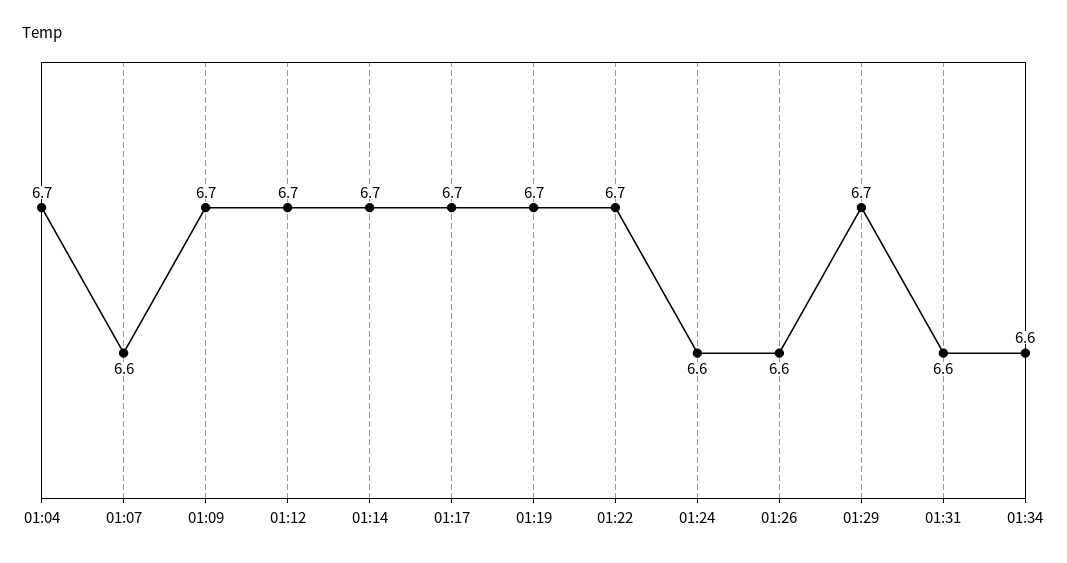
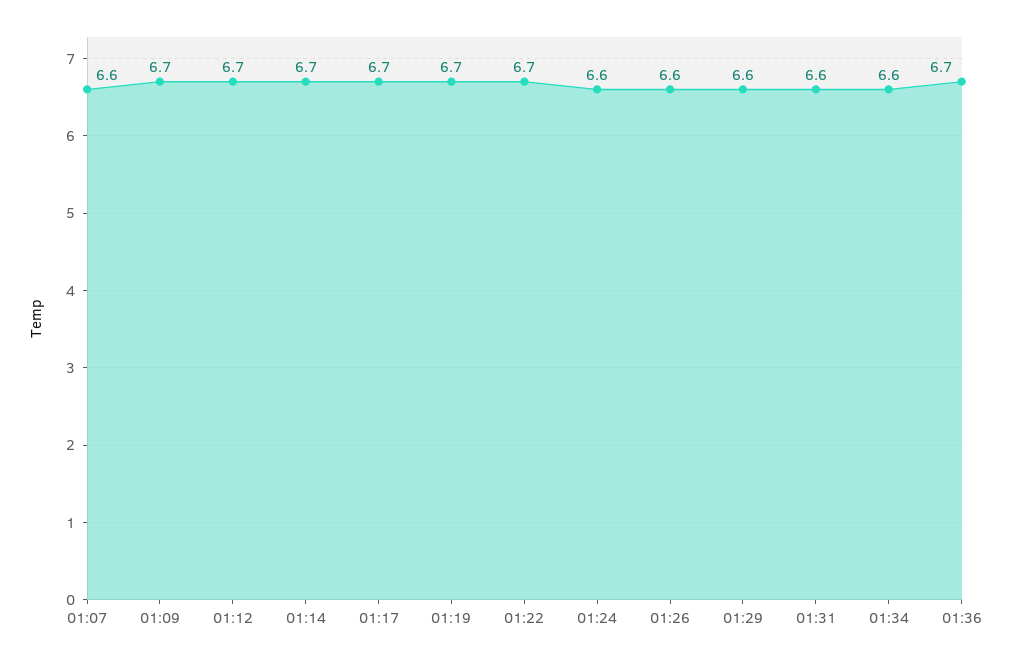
01:04: 6.7 -> none
01:29: 6.7 -> 6.6
01:36: none -> 6.7

